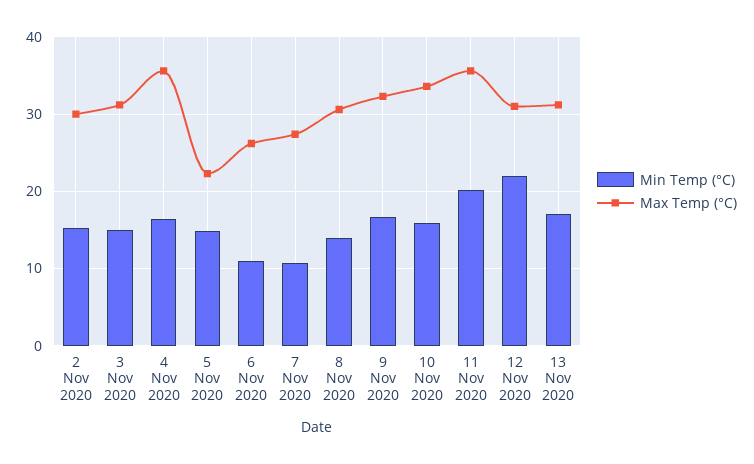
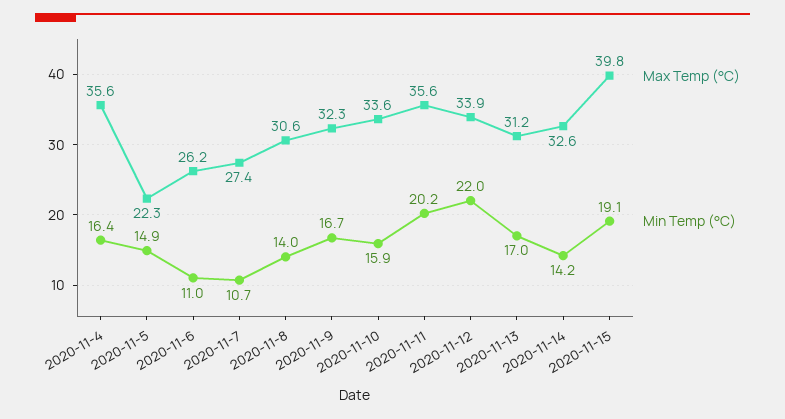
Min Temp (°C), 2 Nov 2020: 15 -> none
Max Temp (°C), 2 Nov 2020: 30 -> none
Min Temp (°C), 3 Nov 2020: 15 -> none
Max Temp (°C), 3 Nov 2020: 31 -> none
Max Temp (°C), 12 Nov 2020: 31 -> 33.9
Max Temp (°C), 2020-11-14: none -> 32.6
Min Temp (°C), 2020-11-14: none -> 14.2
Max Temp (°C), 2020-11-15: none -> 39.8
Min Temp (°C), 2020-11-15: none -> 19.1

